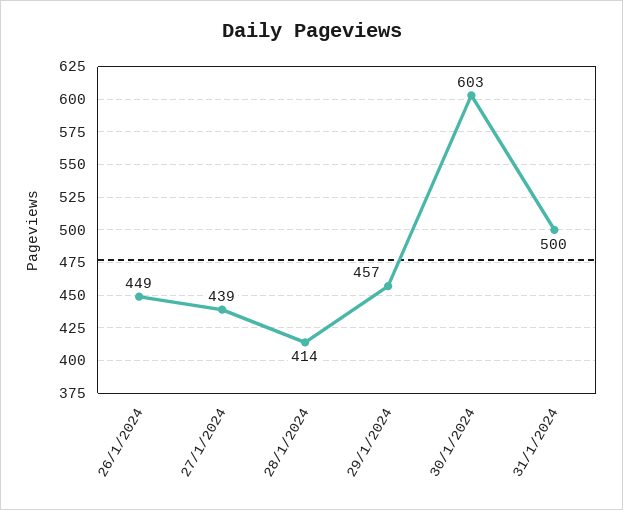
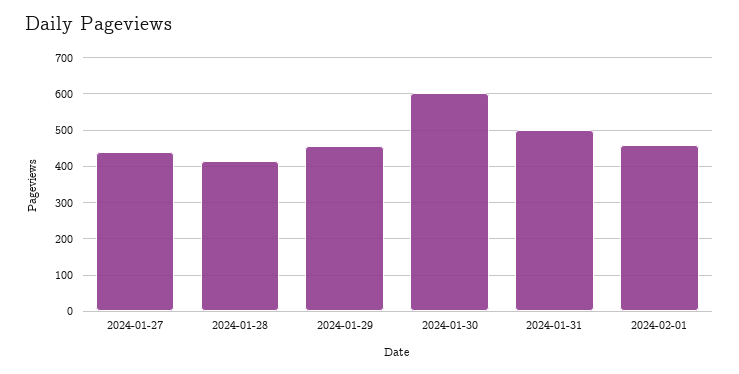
26/1/2024: 449 -> none
2024-02-01: none -> 460

